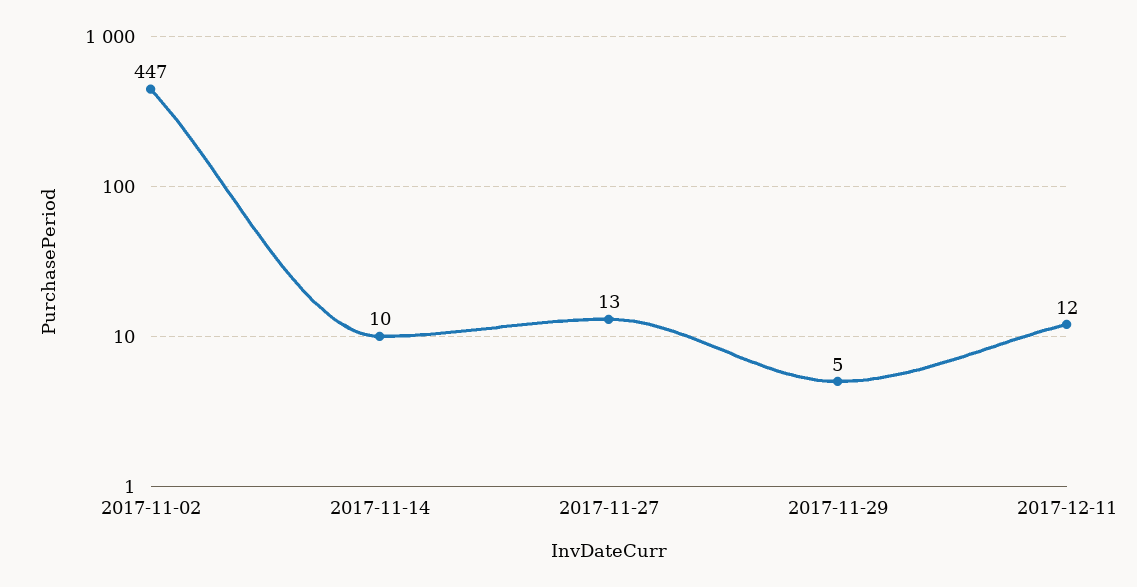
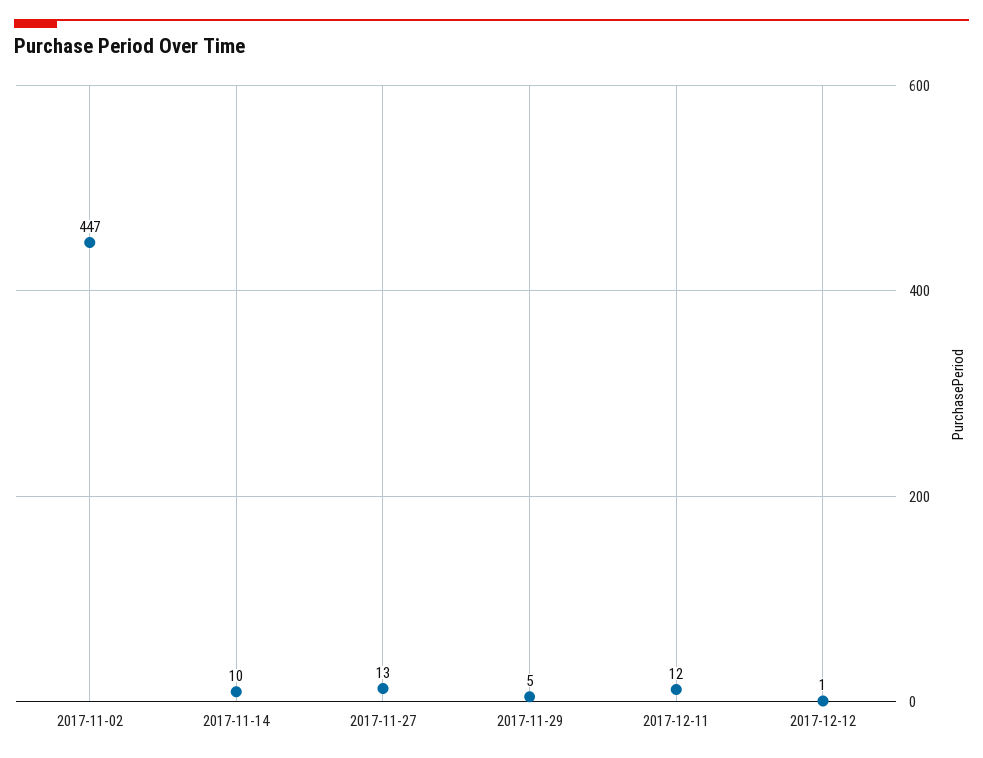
2017-12-12: none -> 1

